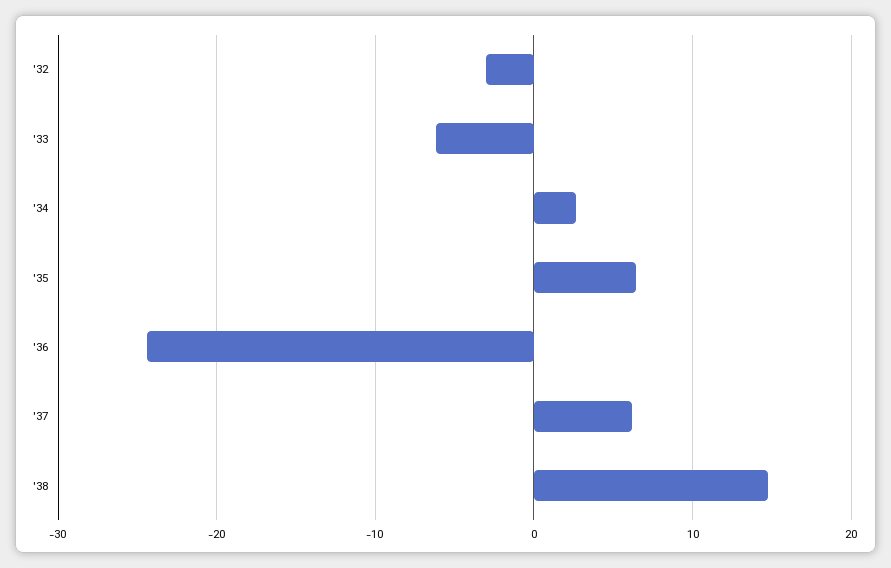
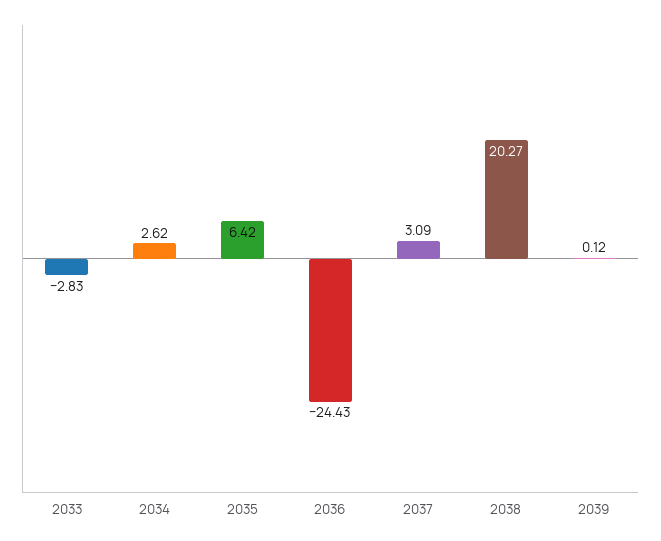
'32: -3 -> none
'33: -6 -> -2.83
'37: 6 -> 3.09
'38: 15 -> 20.27
2039: none -> 0.12

